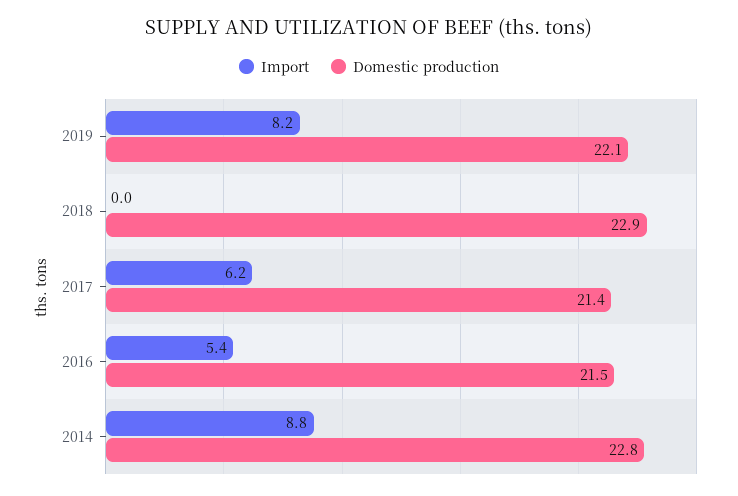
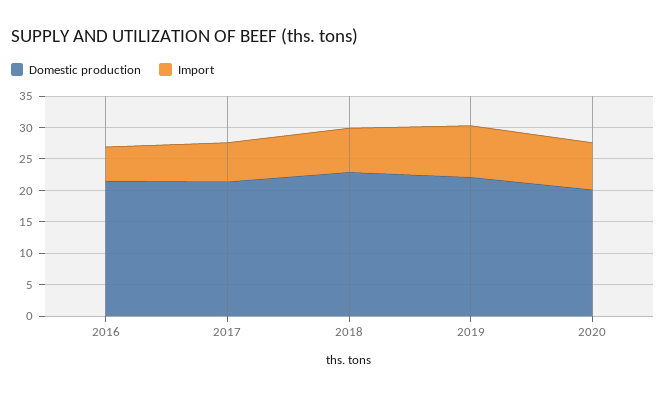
Import, 2018: 0 -> 7.5
Import, 2014: 8.8 -> none
Domestic production, 2014: 22.8 -> none
Domestic production, 2020: none -> 20
Import, 2020: none -> 7.5

